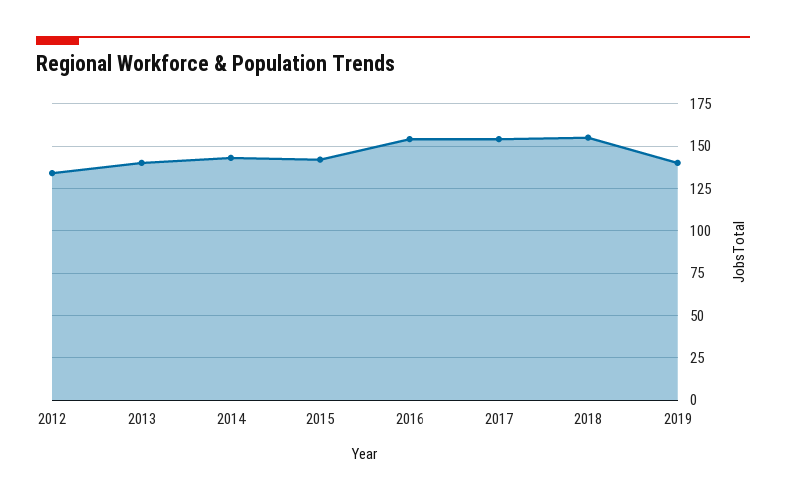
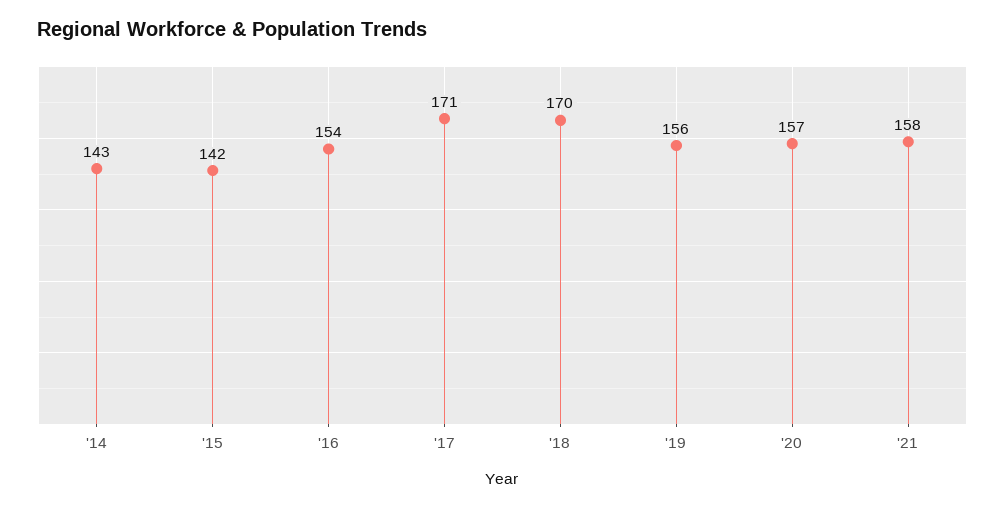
2012: 135 -> none
2013: 140 -> none
2017: 155 -> 171
2018: 155 -> 170
2019: 140 -> 156
'20: none -> 157
'21: none -> 158

